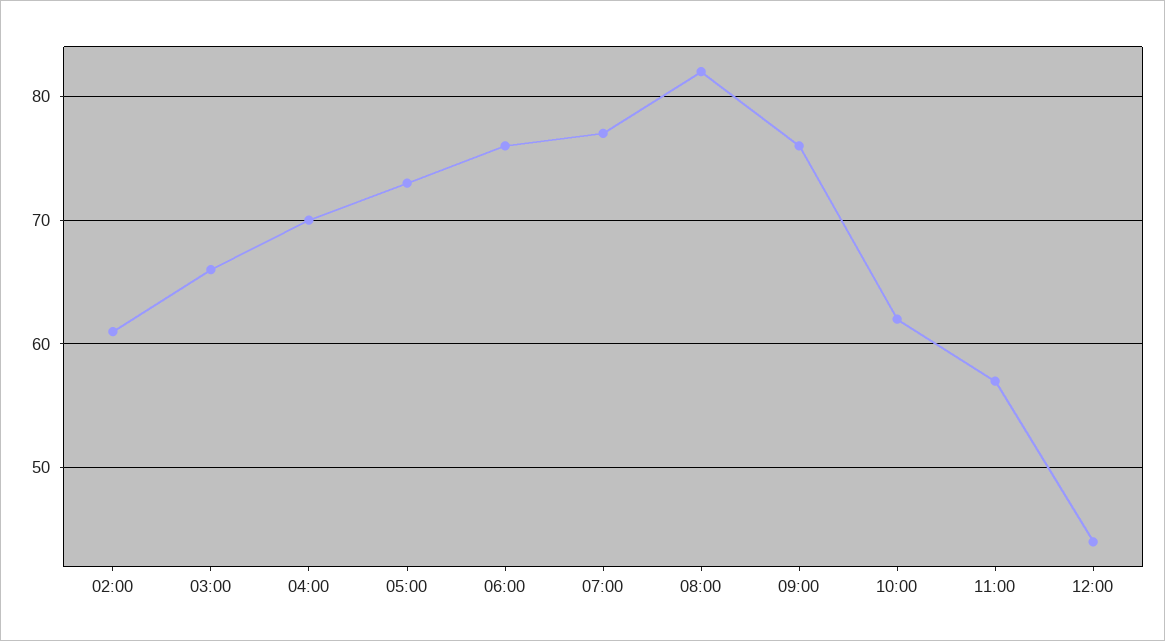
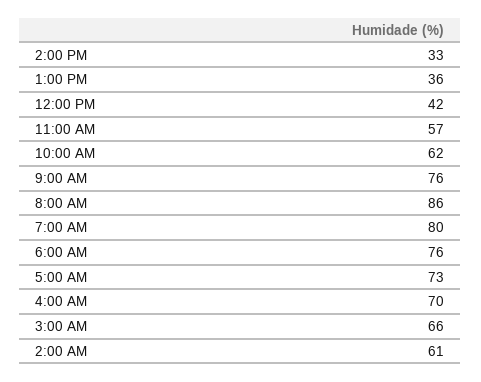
07:00: 77 -> 80
08:00: 82 -> 86
12:00: 44 -> 42
2:00 PM: none -> 33
1:00 PM: none -> 36

